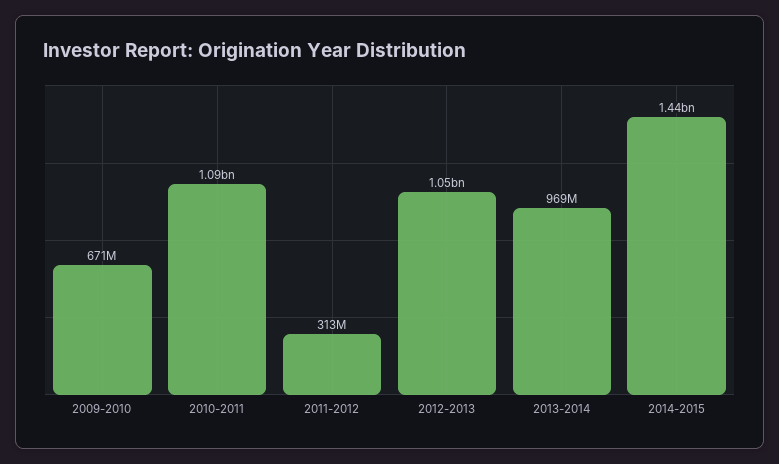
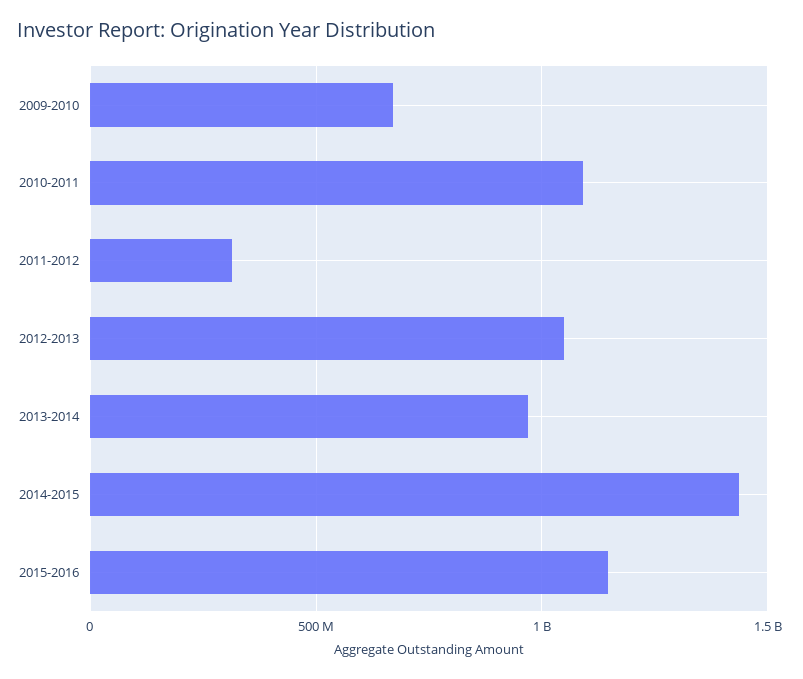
2015-2016: none -> 1150000000

